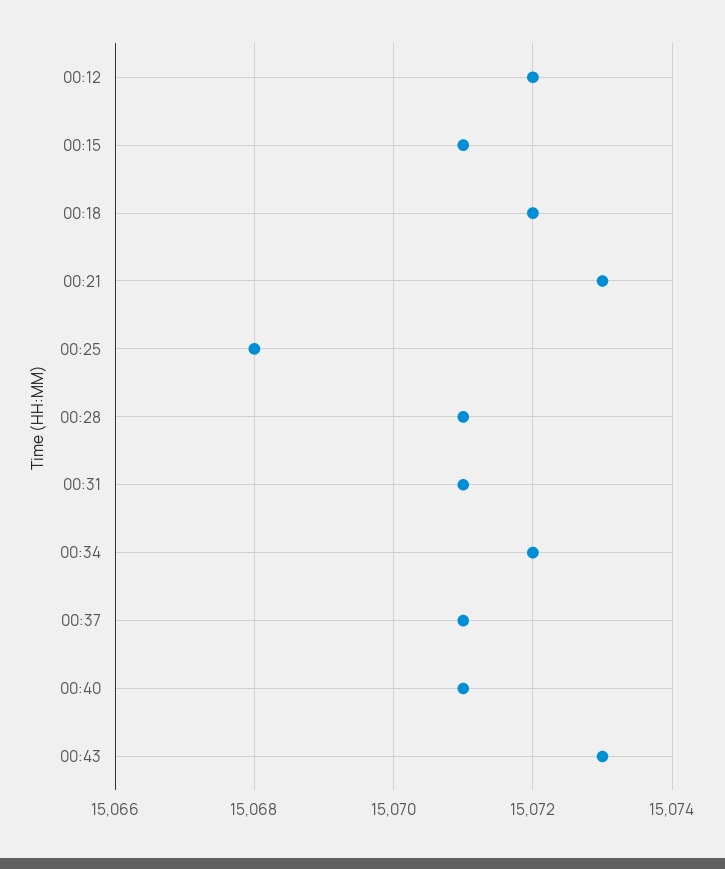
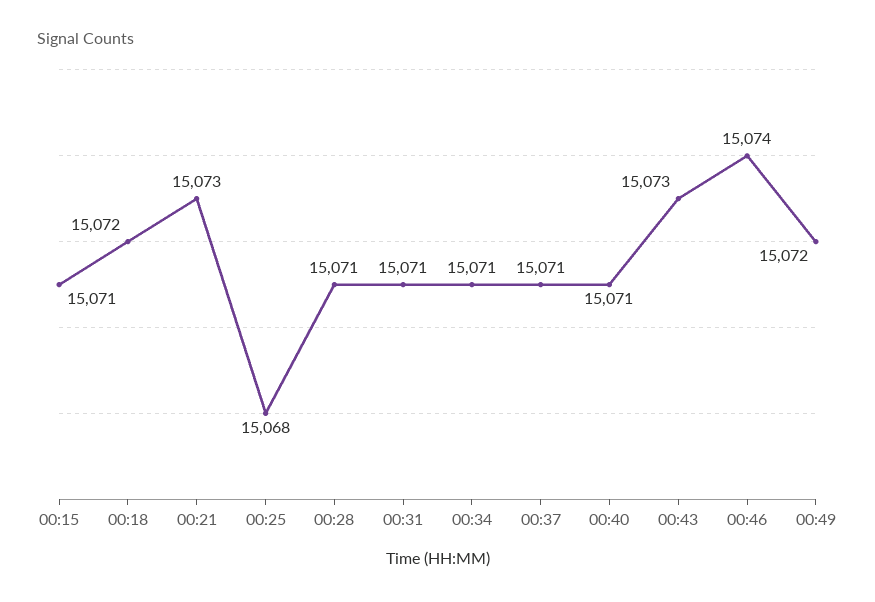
00:12: 15072 -> none
00:34: 15072 -> 15071
00:46: none -> 15074
00:49: none -> 15072

